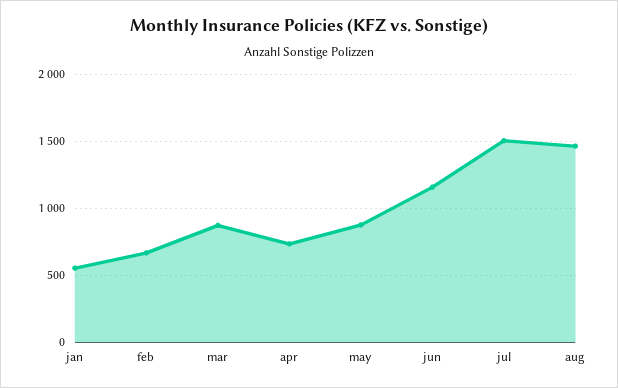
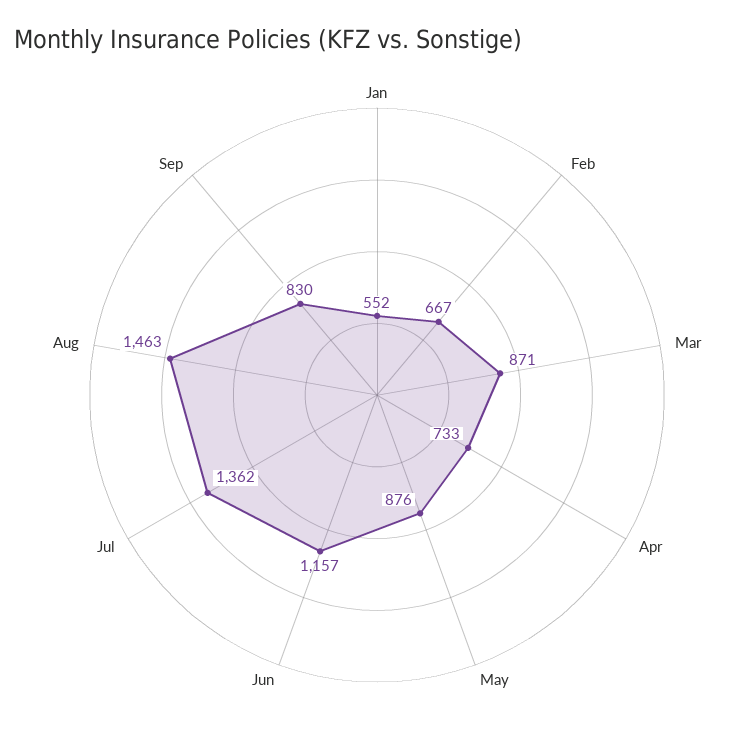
jul: 1500 -> 1362
Sep: none -> 830

